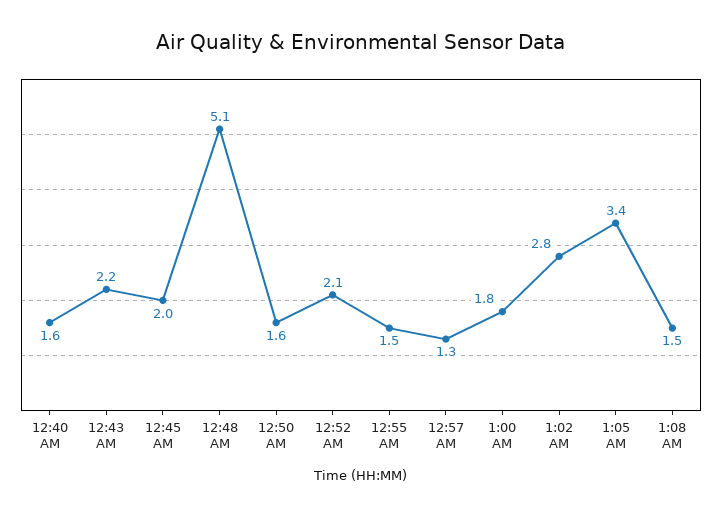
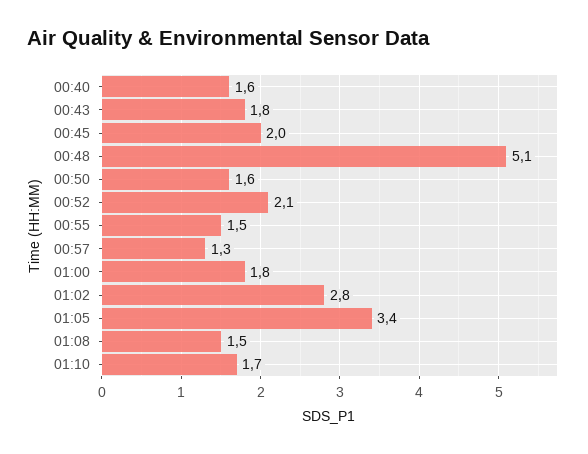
12:43 AM: 2.2 -> 1.8
01:10: none -> 1.7

